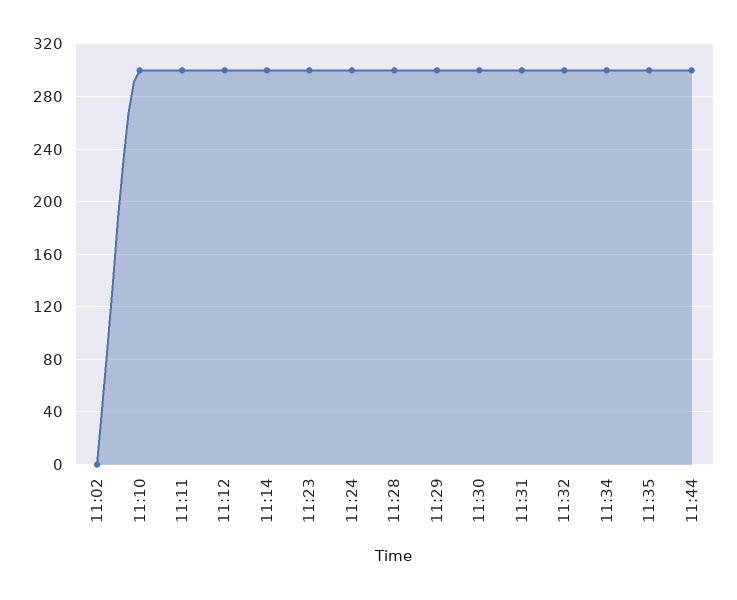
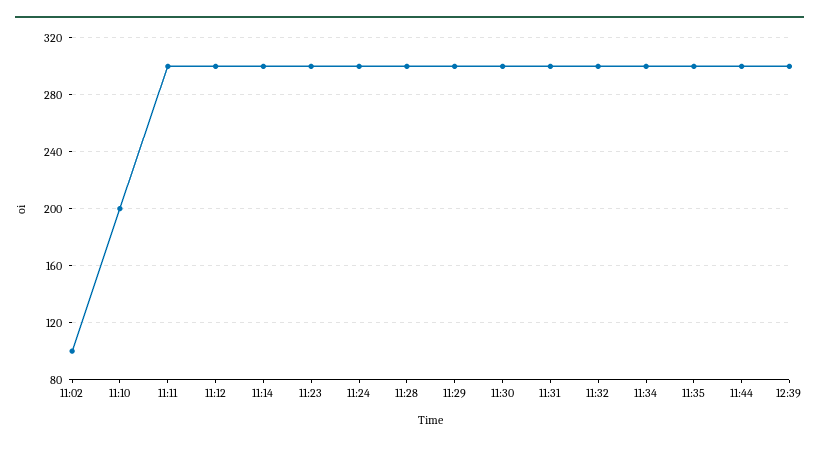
11:02: 0 -> 100
11:10: 300 -> 200
12:39: none -> 300

